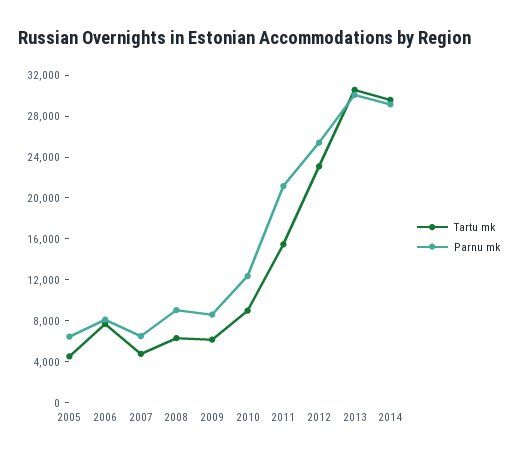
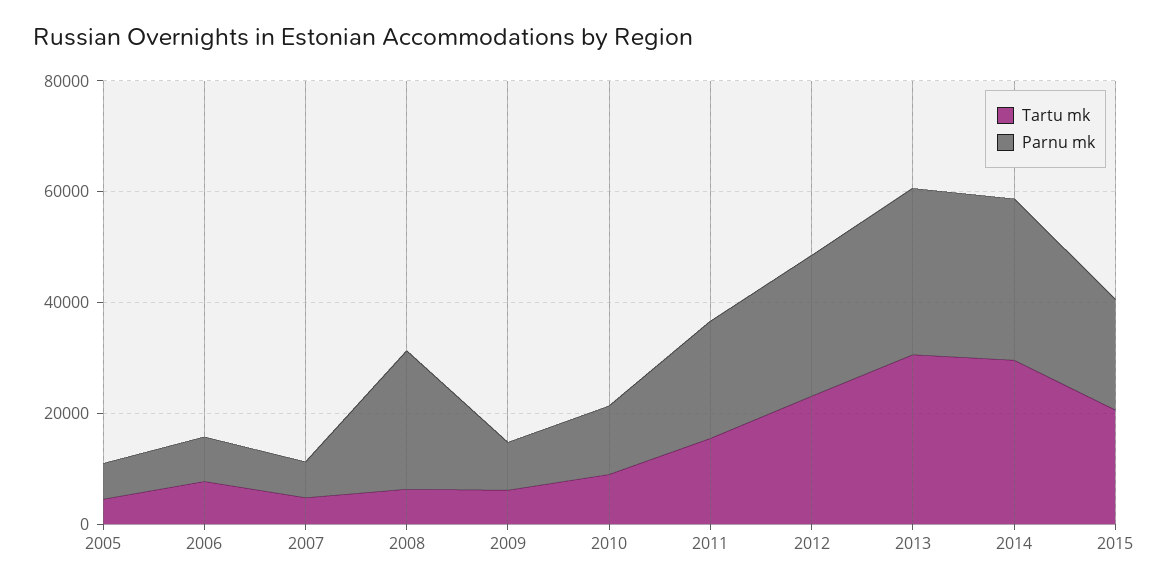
Parnu mk, 2008: 9000 -> 25000
Tartu mk, 2015: none -> 20000
Parnu mk, 2015: none -> 20000

